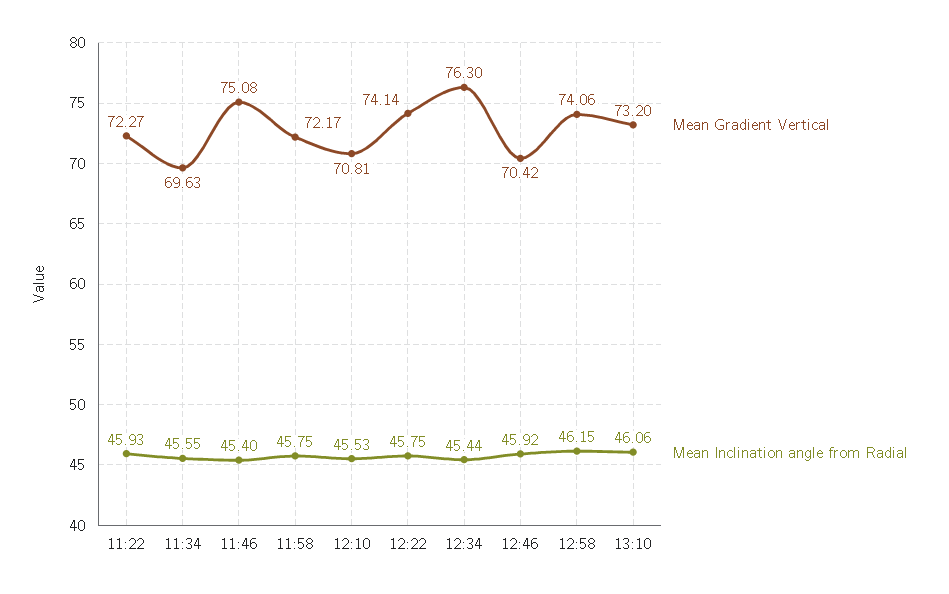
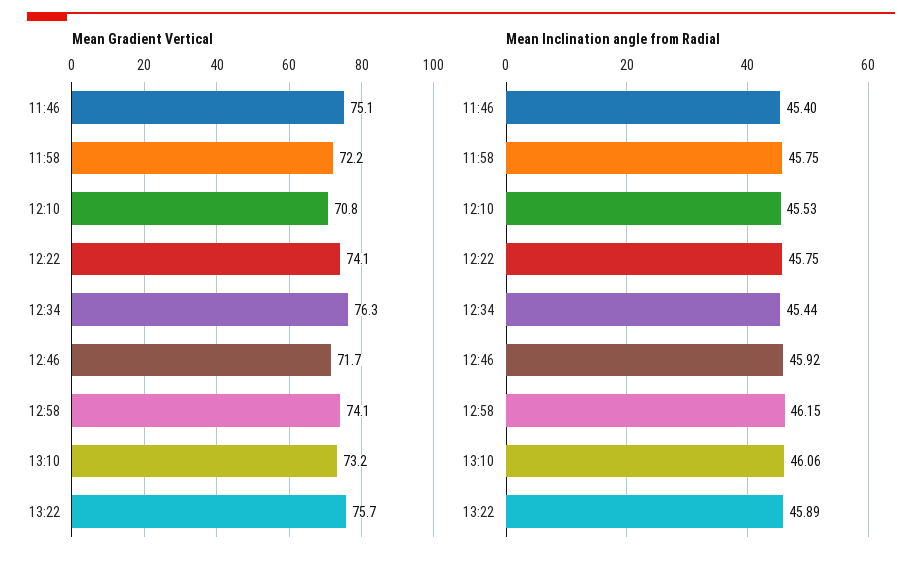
Mean Gradient Vertical, 11:22: 72.27 -> none
Mean Inclination angle from Radial, 11:22: 45.93 -> none
Mean Gradient Vertical, 11:34: 69.63 -> none
Mean Inclination angle from Radial, 11:34: 45.55 -> none
Mean Gradient Vertical, 12:46: 70.42 -> 71.7
Mean Gradient Vertical, 13:22: none -> 75.7
Mean Inclination angle from Radial, 13:22: none -> 45.89

